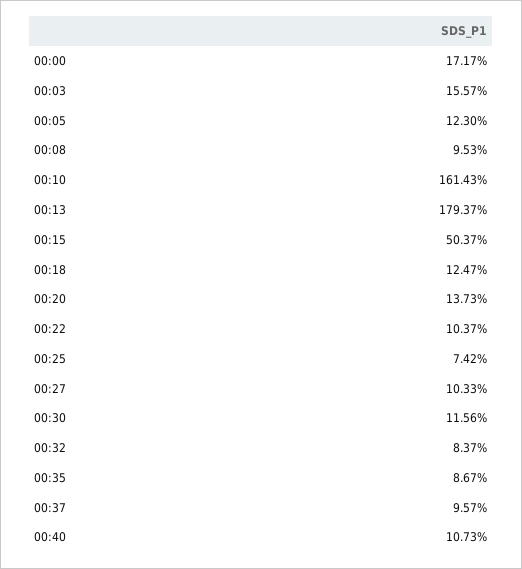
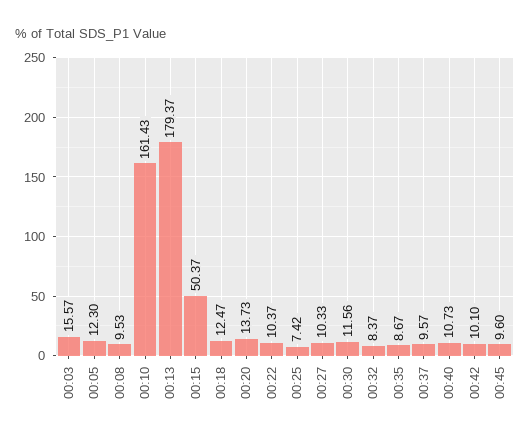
00:00: 17.17 -> none
00:42: none -> 10.1
00:45: none -> 9.6

